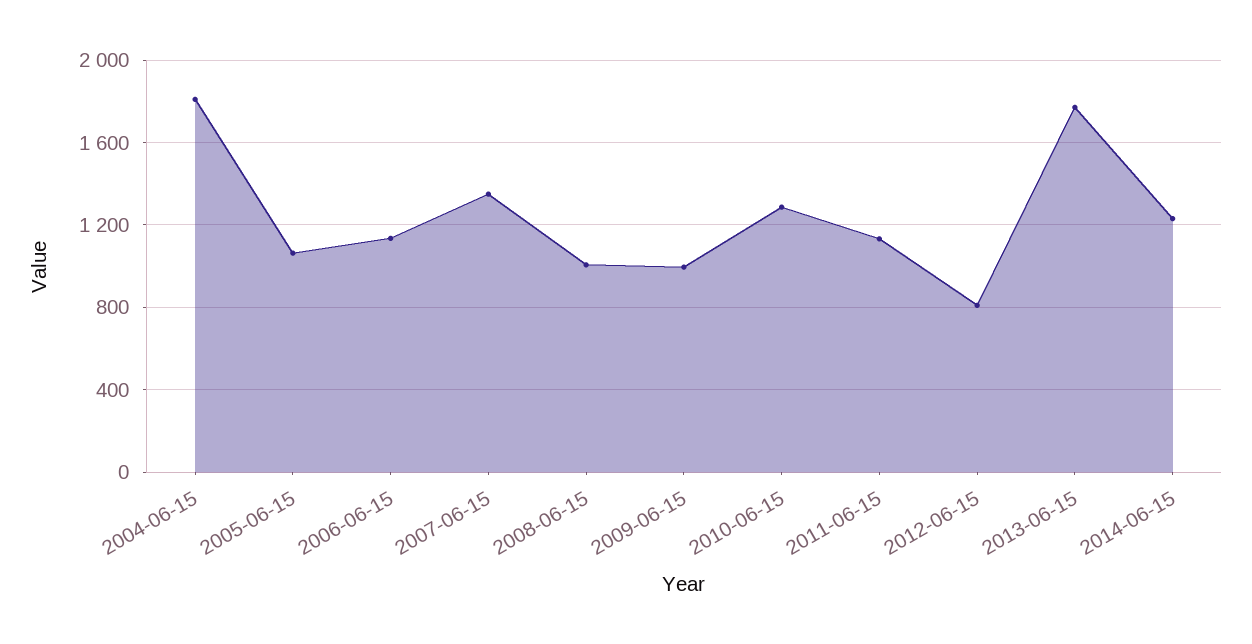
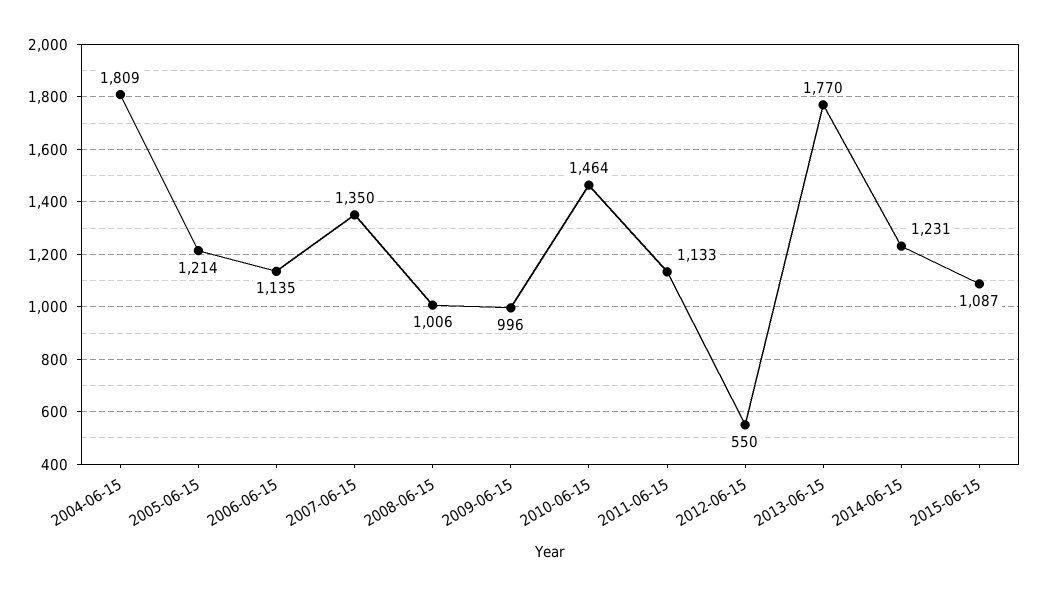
2005-06-15: 1050 -> 1214
2010-06-15: 1300 -> 1464
2012-06-15: 800 -> 550
2015-06-15: none -> 1087

